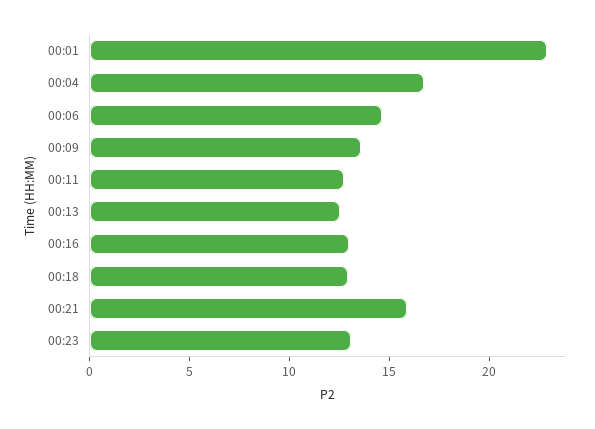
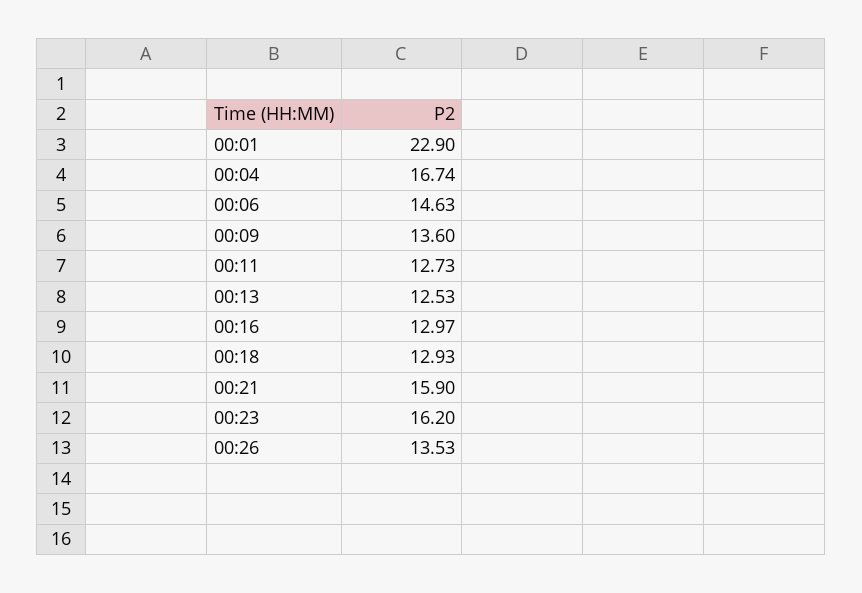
00:23: 13 -> 16.2
00:26: none -> 13.53

